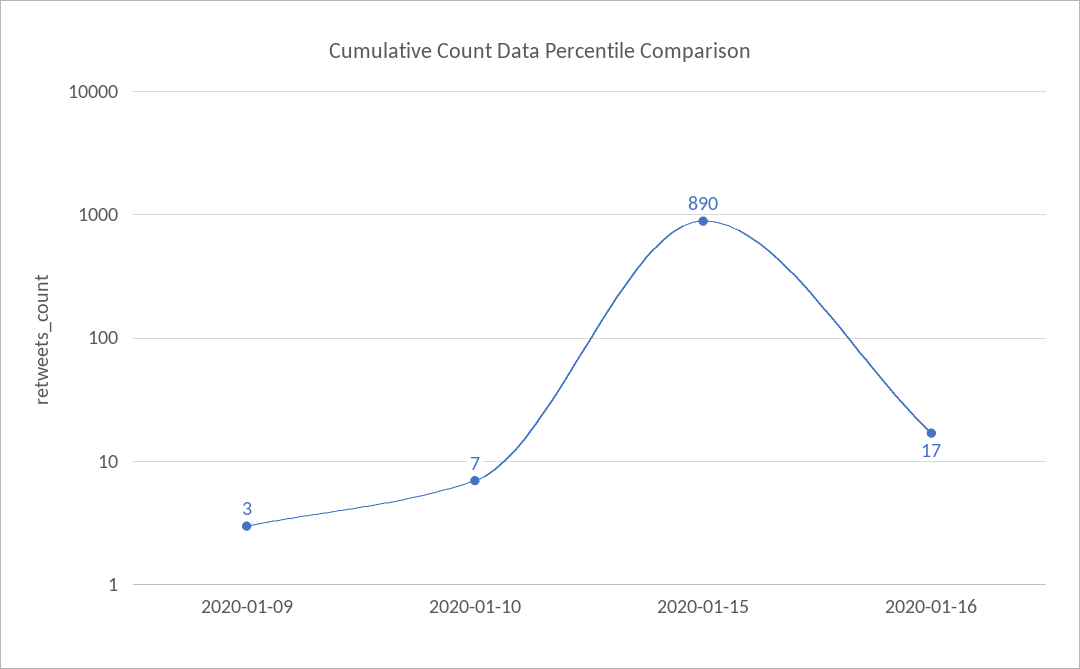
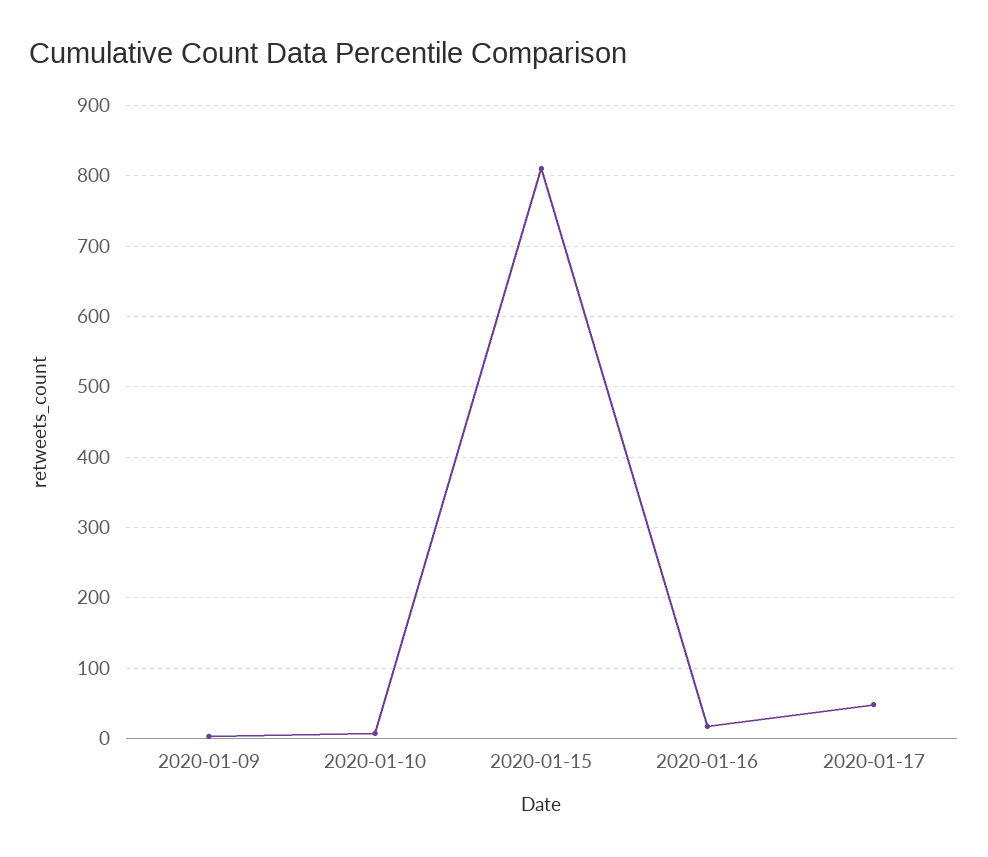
2020-01-15: 890 -> 810
2020-01-17: none -> 50

